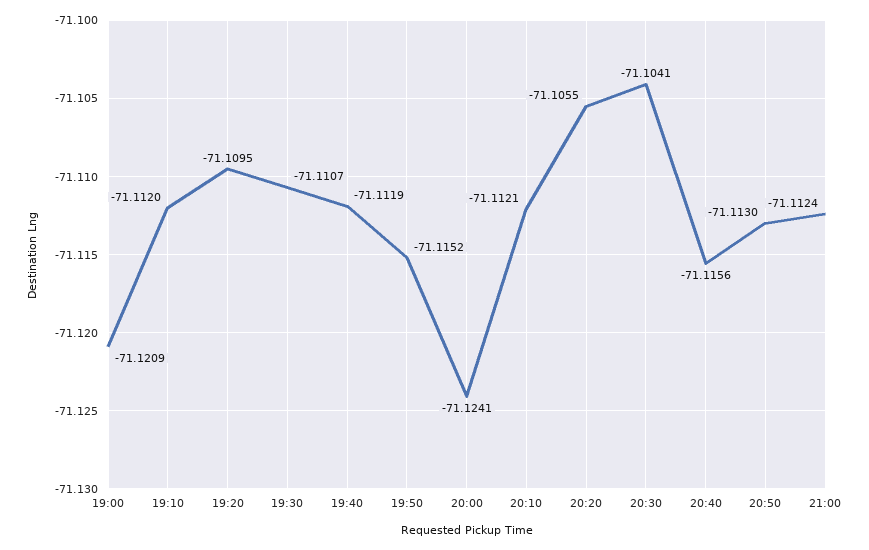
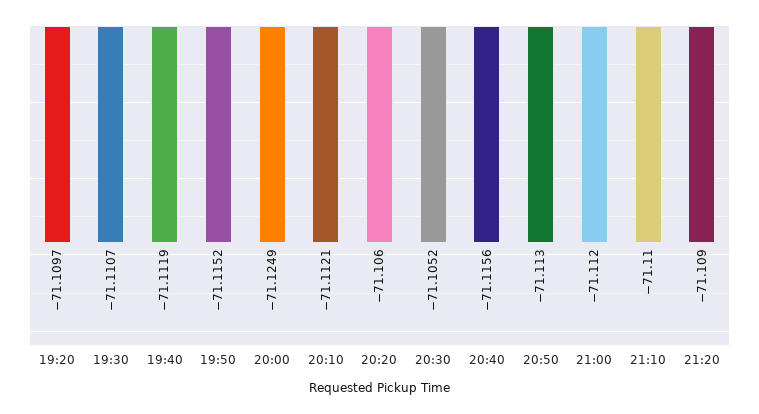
19:00: -71.1209 -> none
19:10: -71.112 -> none
19:20: -71.1095 -> -71.1097
20:00: -71.1241 -> -71.1249
20:20: -71.1055 -> -71.106
20:30: -71.1041 -> -71.1052
21:00: -71.1124 -> -71.112
21:10: none -> -71.11
21:20: none -> -71.109

